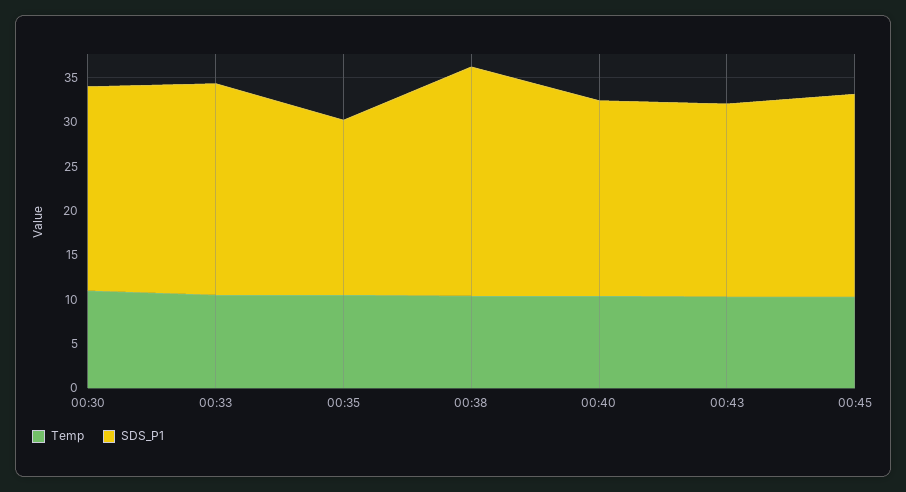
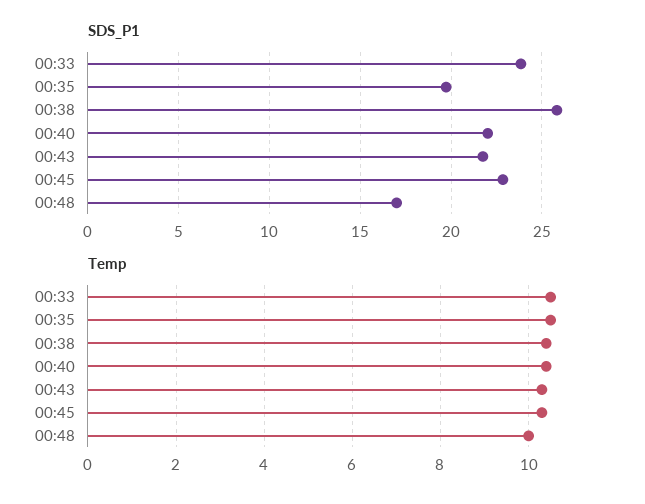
Temp, 00:30: 11 -> none
SDS_P1, 00:30: 23 -> none
SDS_P1, 00:48: none -> 17
Temp, 00:48: none -> 10

